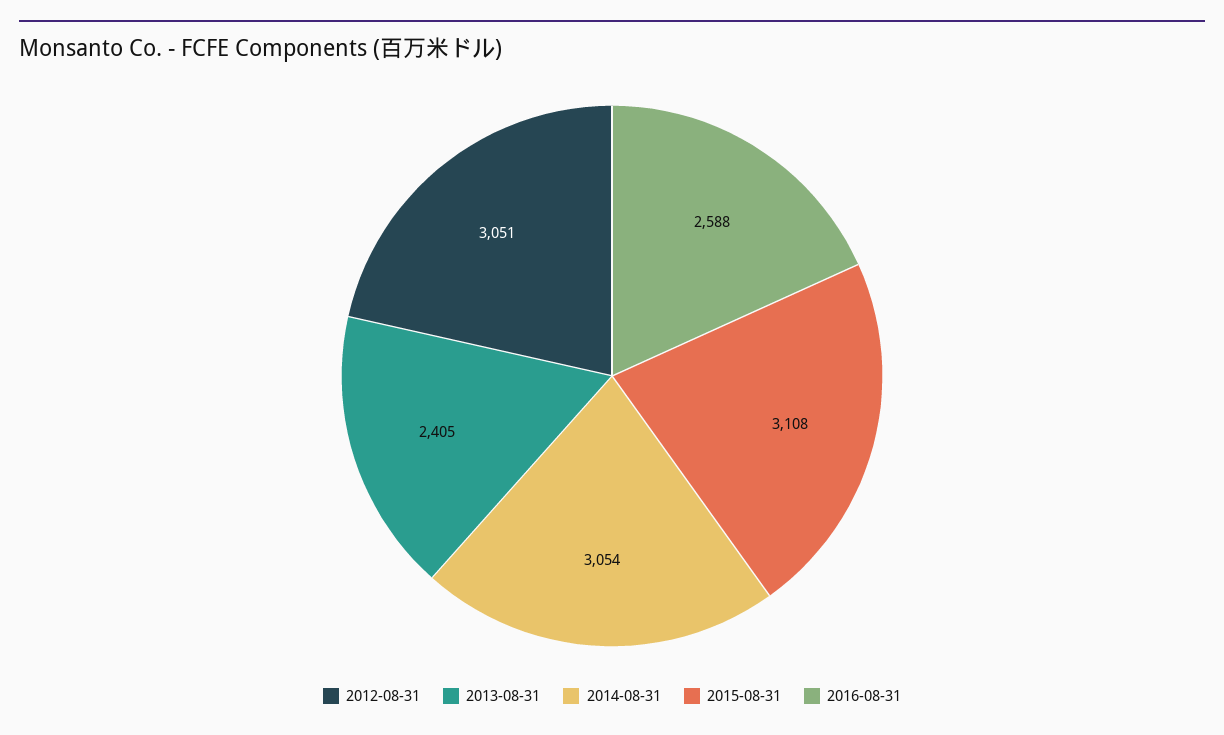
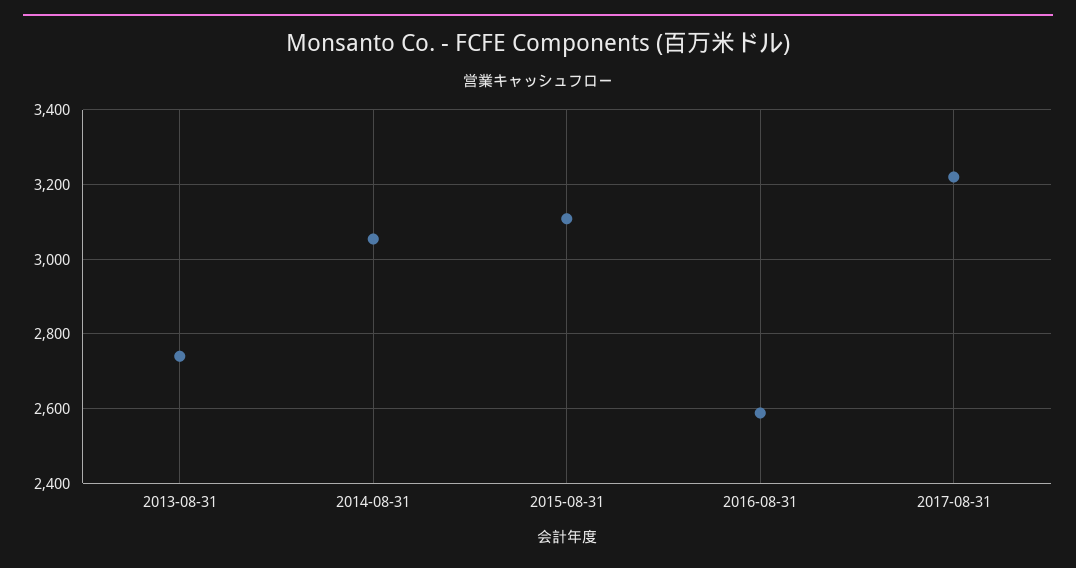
2012-08-31: 3051 -> none
2013-08-31: 2405 -> 2740
2017-08-31: none -> 3220

